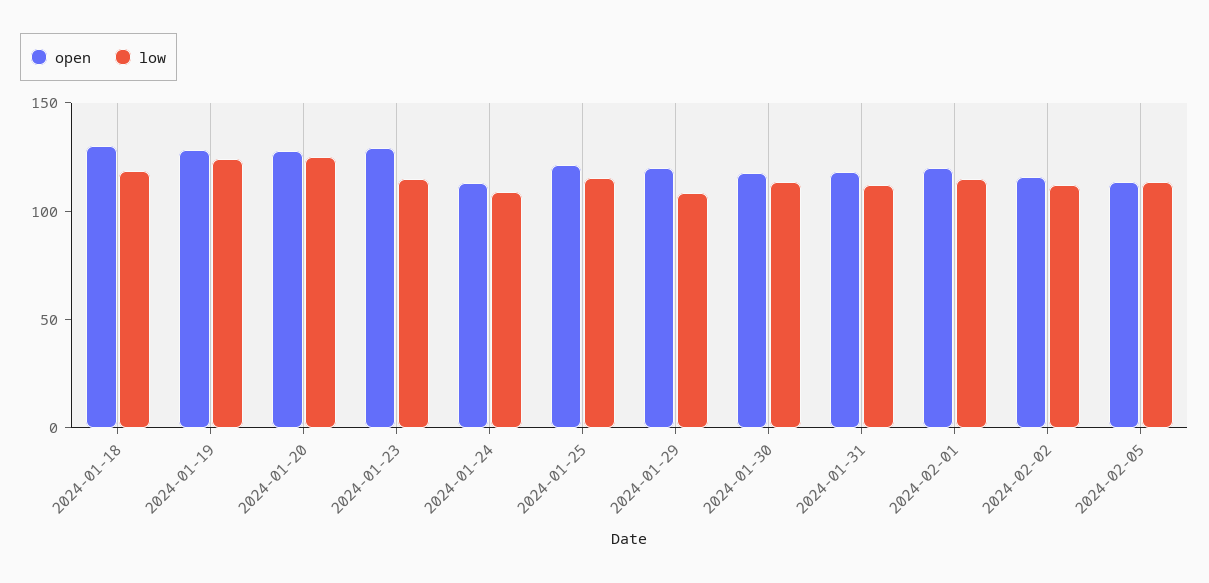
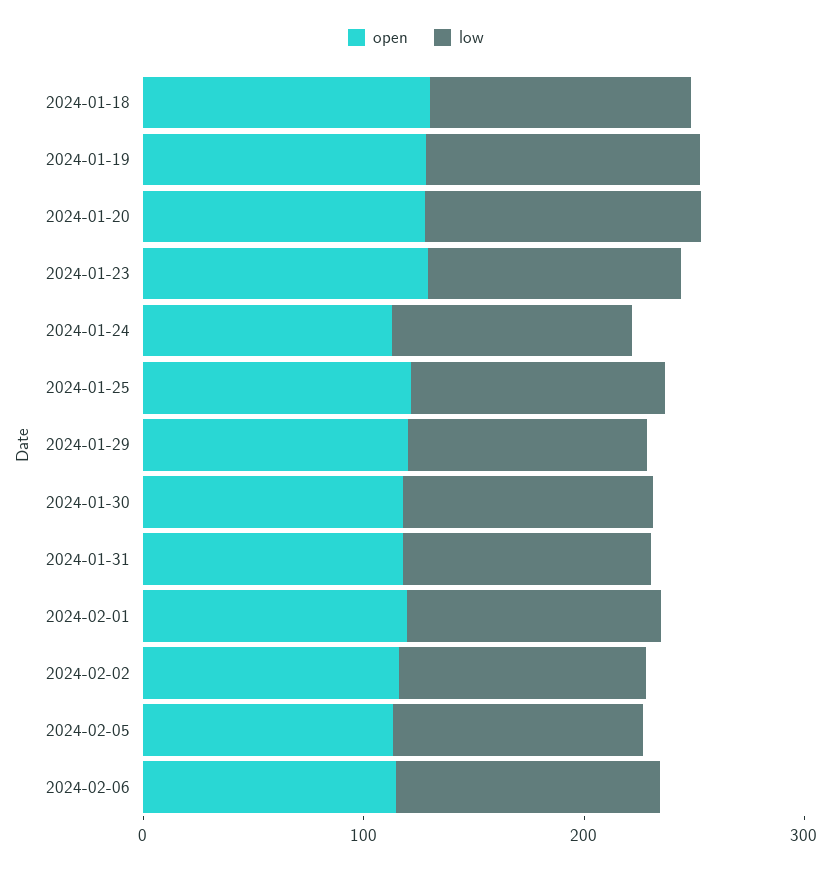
open, 2024-02-06: none -> 120
low, 2024-02-06: none -> 120

